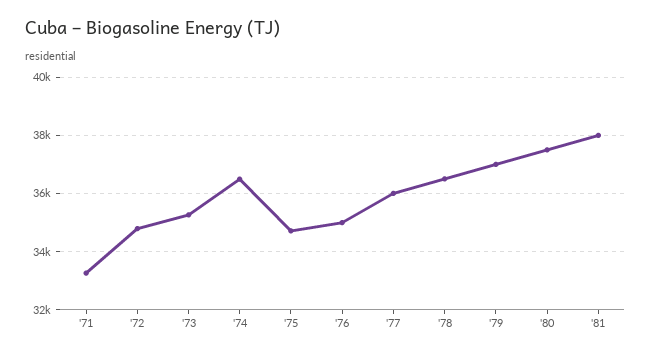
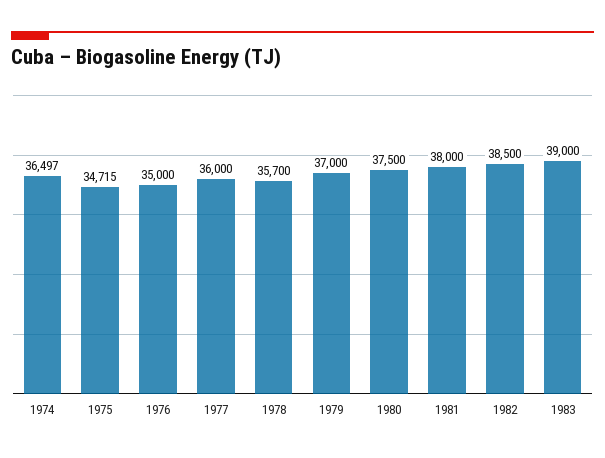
'71: 33250 -> none
'72: 34750 -> none
'73: 35250 -> none
'78: 36500 -> 35700
1982: none -> 38500
1983: none -> 39000

